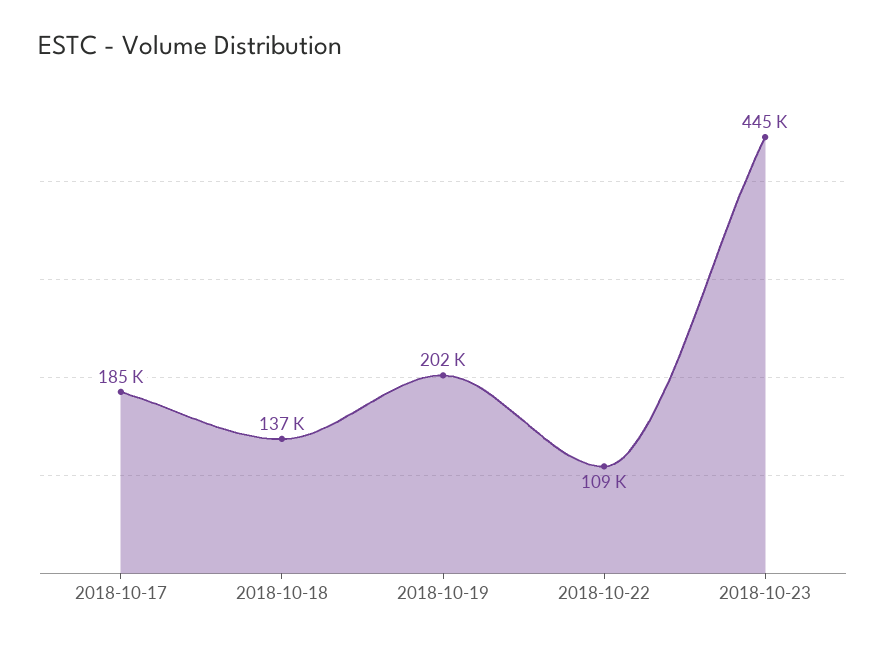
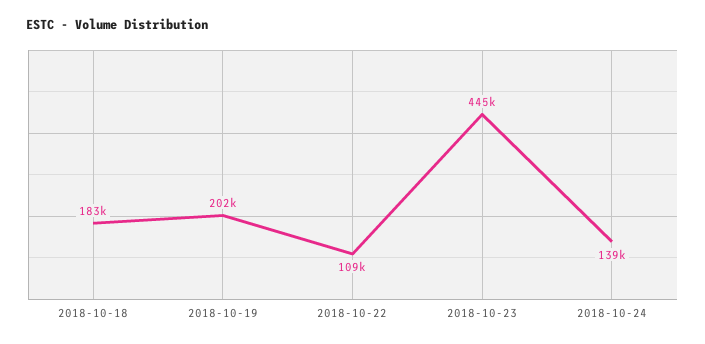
2018-10-17: 185000 -> none
2018-10-18: 137000 -> 183000
2018-10-24: none -> 139000

